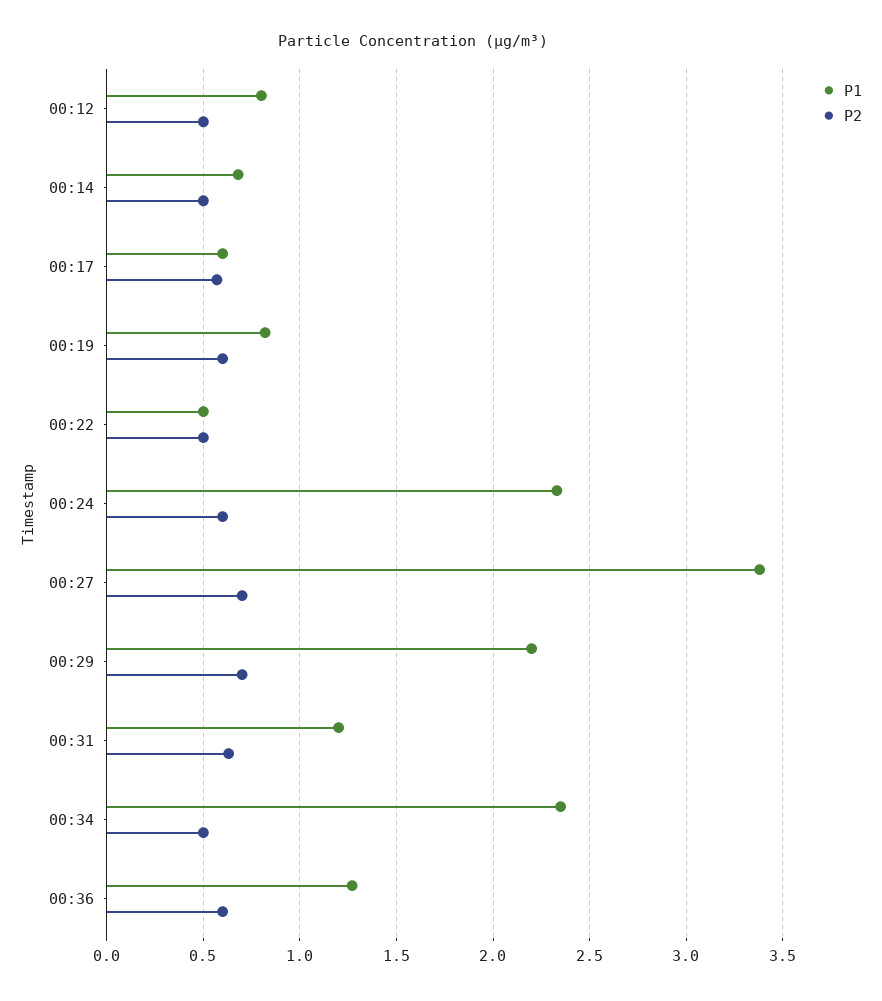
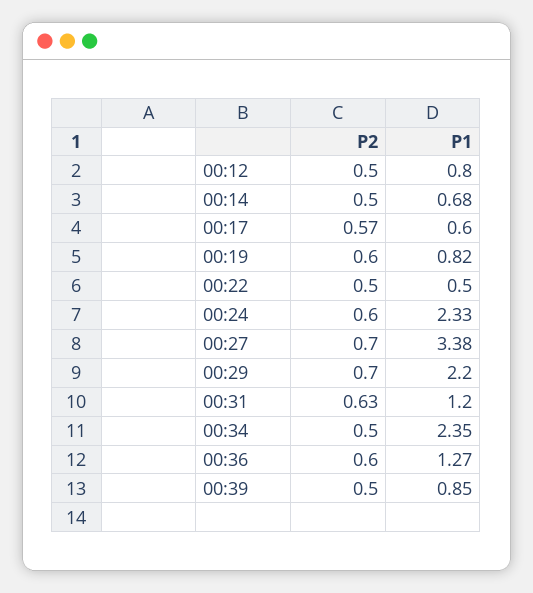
P2, 00:39: none -> 0.5
P1, 00:39: none -> 0.85

